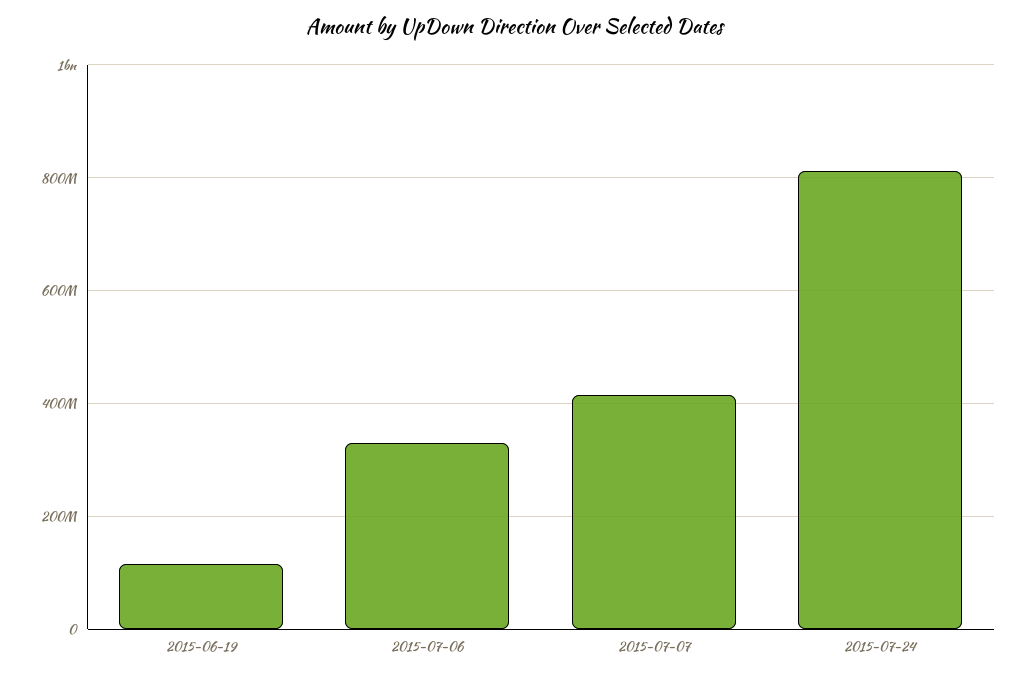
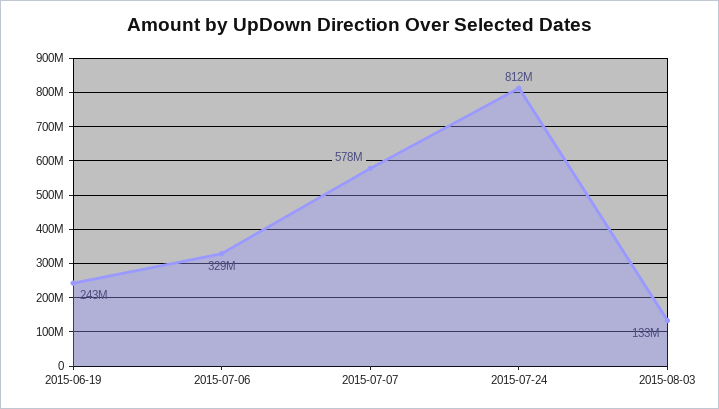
2015-06-19: 120000000 -> 243000000
2015-07-07: 420000000 -> 578000000
2015-08-03: none -> 133000000

